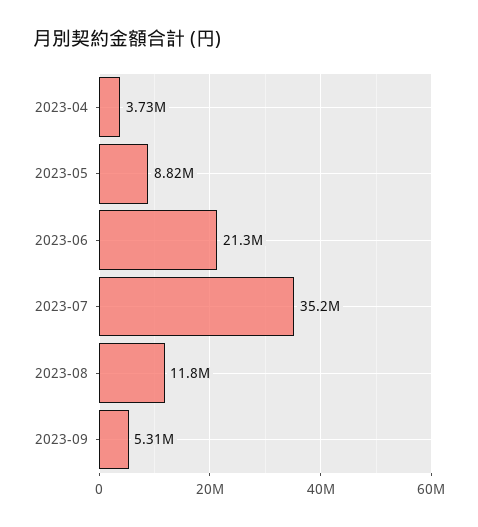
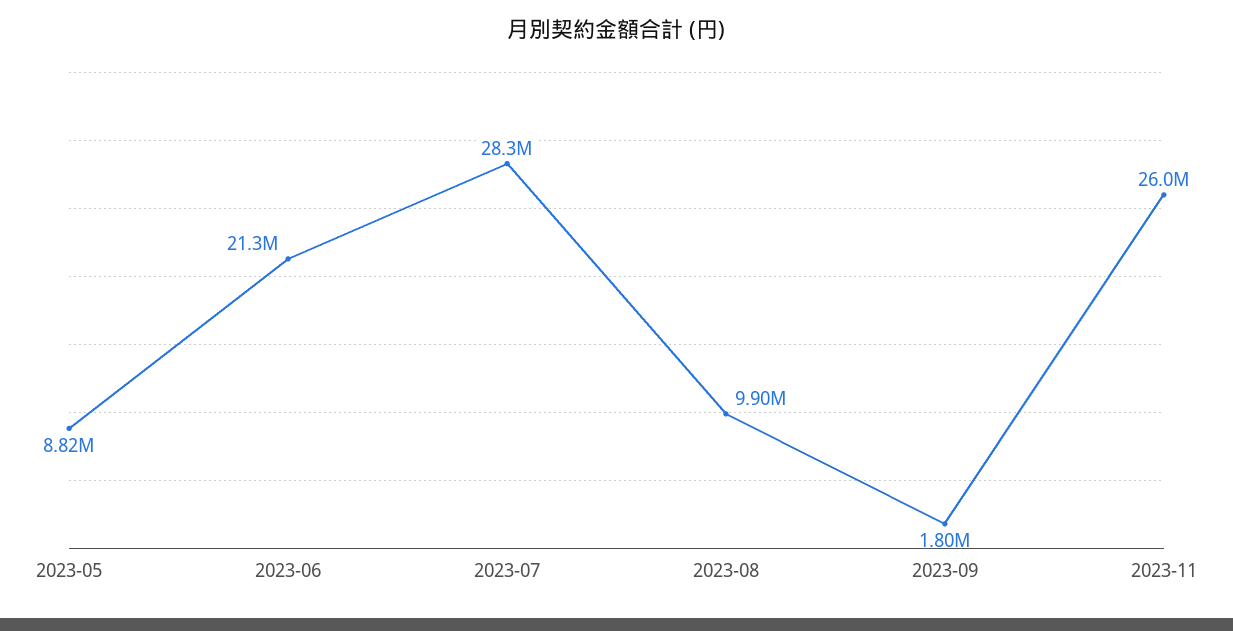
2023-04: 3730000 -> none
2023-07: 35200000 -> 28300000
2023-08: 11800000 -> 9900000
2023-09: 5310000 -> 1800000
2023-11: none -> 26000000

